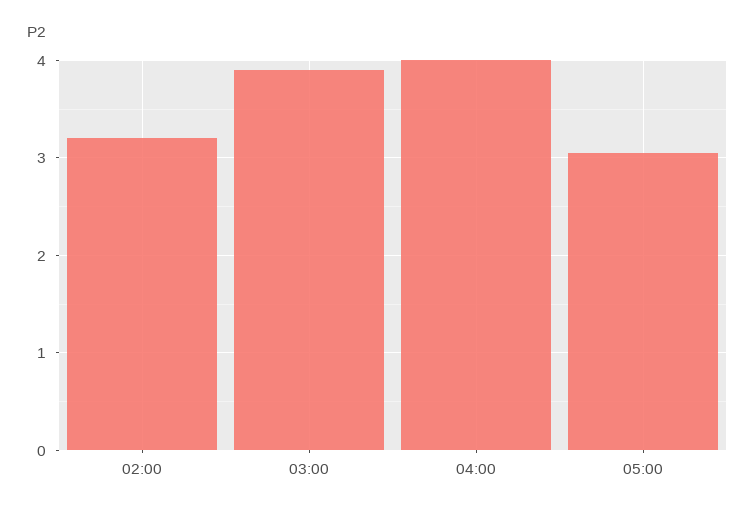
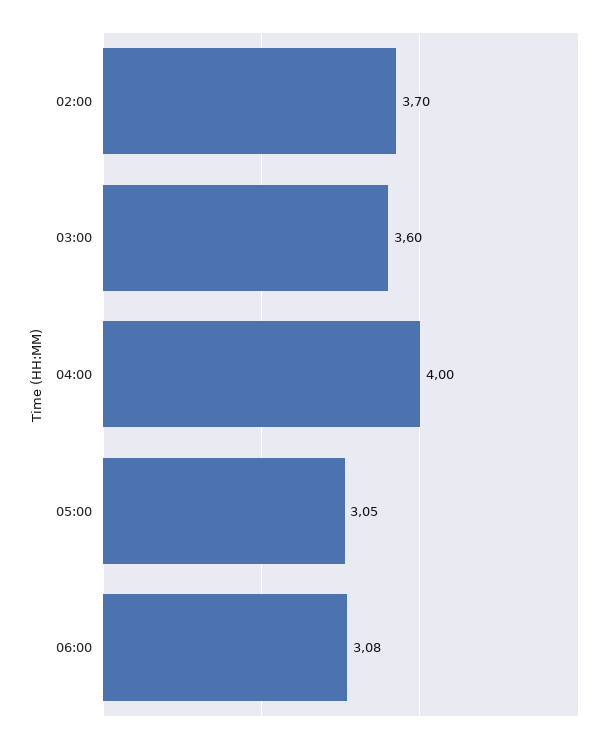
02:00: 3.2 -> 3.7
03:00: 3.9 -> 3.6
06:00: none -> 3.08

